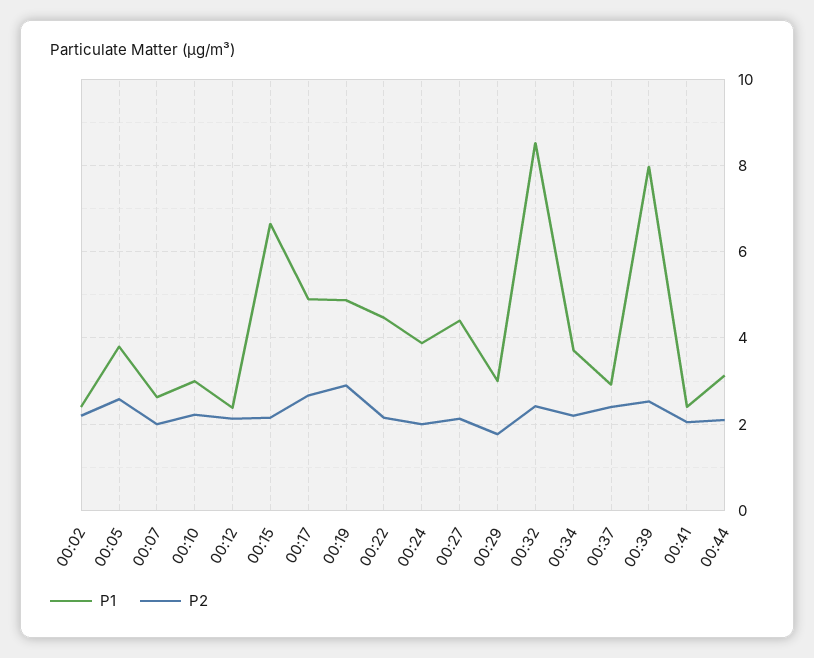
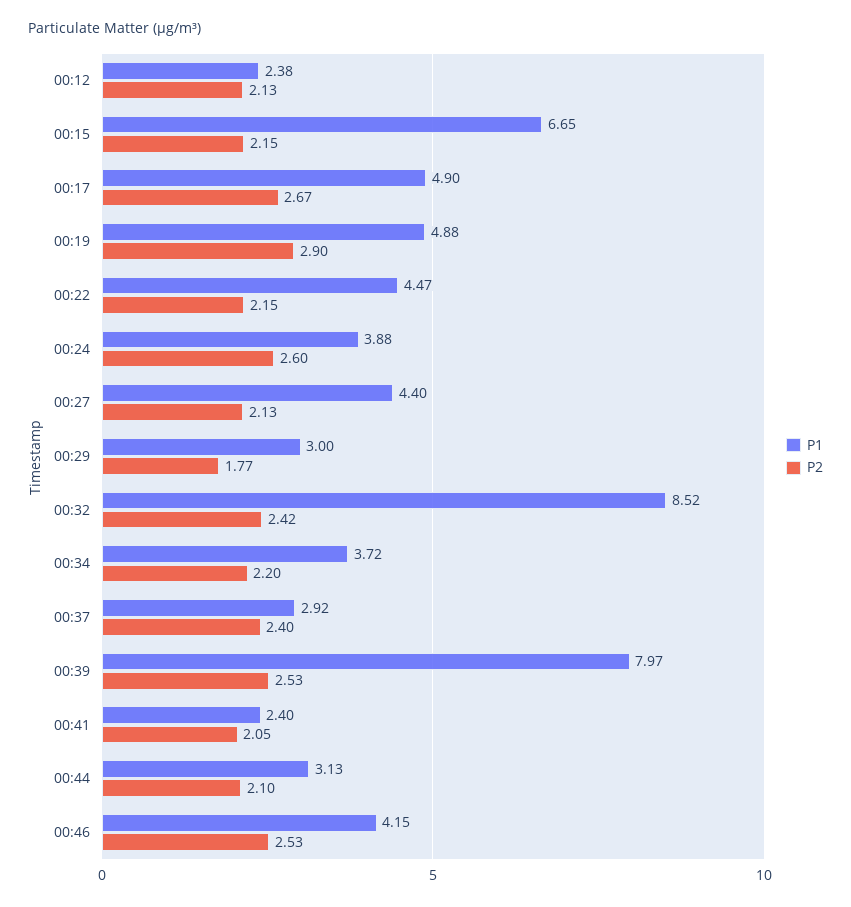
P1, 00:02: 2.4 -> none
P2, 00:02: 2.2 -> none
P1, 00:05: 3.8 -> none
P2, 00:05: 2.6 -> none
P1, 00:07: 2.6 -> none
P2, 00:07: 2 -> none
P1, 00:10: 3 -> none
P2, 00:10: 2.2 -> none
P2, 00:24: 2 -> 2.6
P1, 00:46: none -> 4.15
P2, 00:46: none -> 2.53

